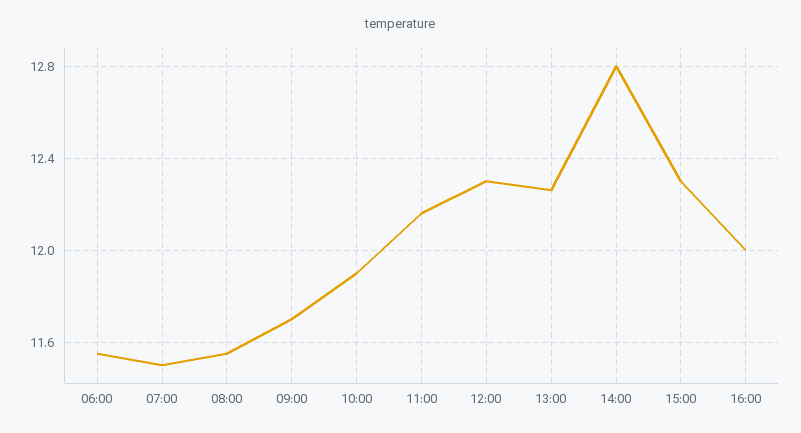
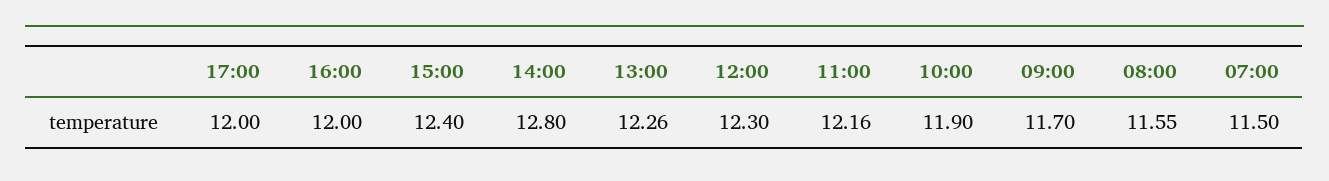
06:00: 11.55 -> none
15:00: 12.3 -> 12.4
17:00: none -> 12

